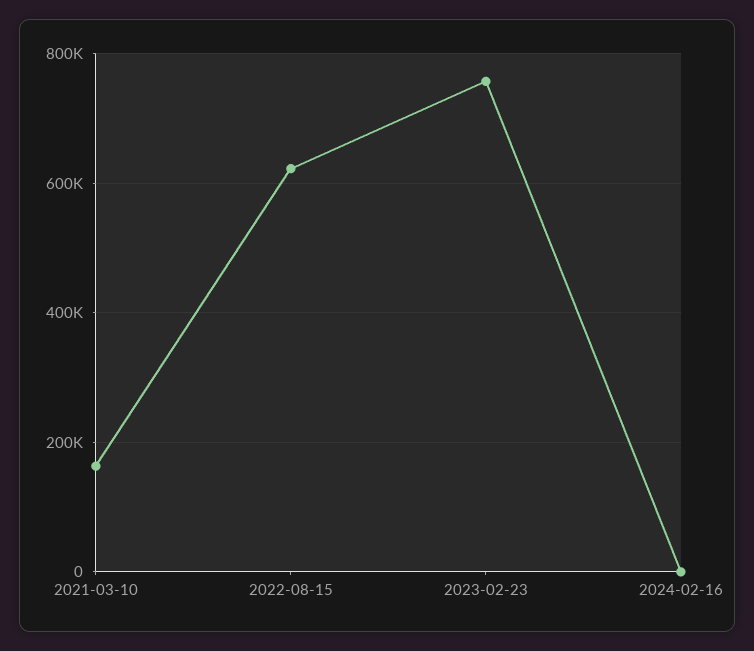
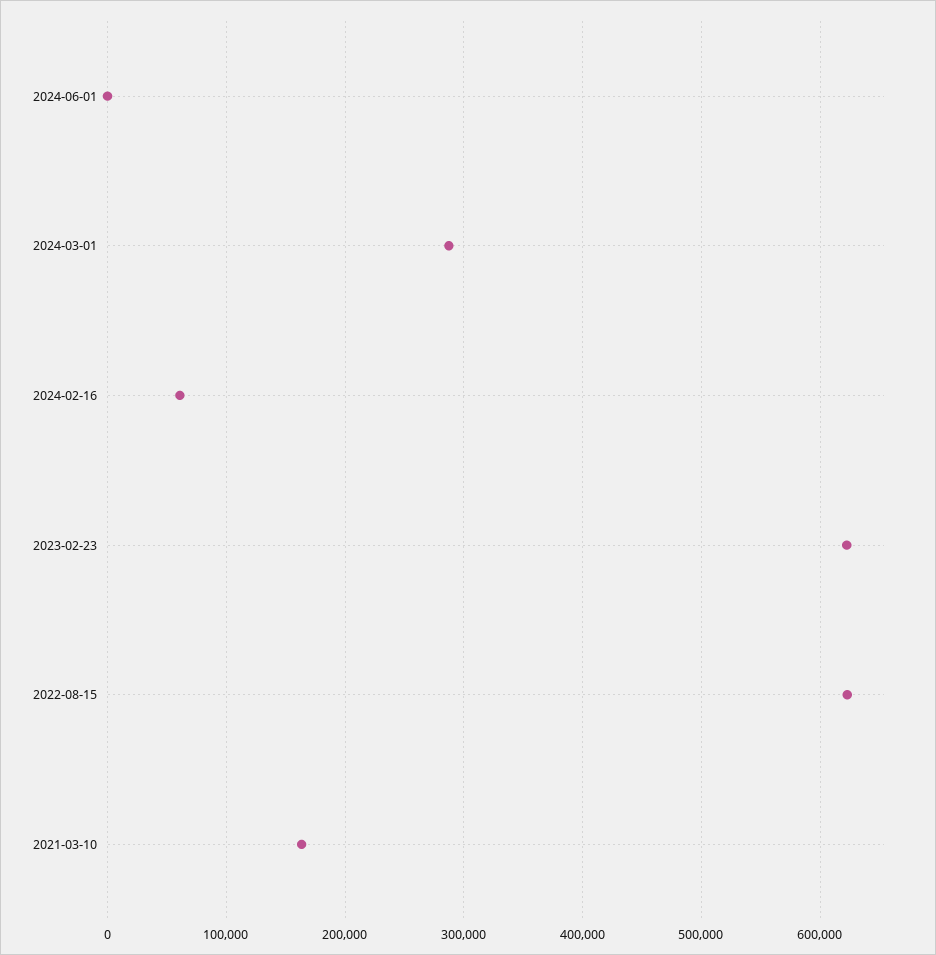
2023-02-23: 760000 -> 620000
2024-02-16: 0 -> 60000
2024-06-01: none -> 0
2024-03-01: none -> 290000

